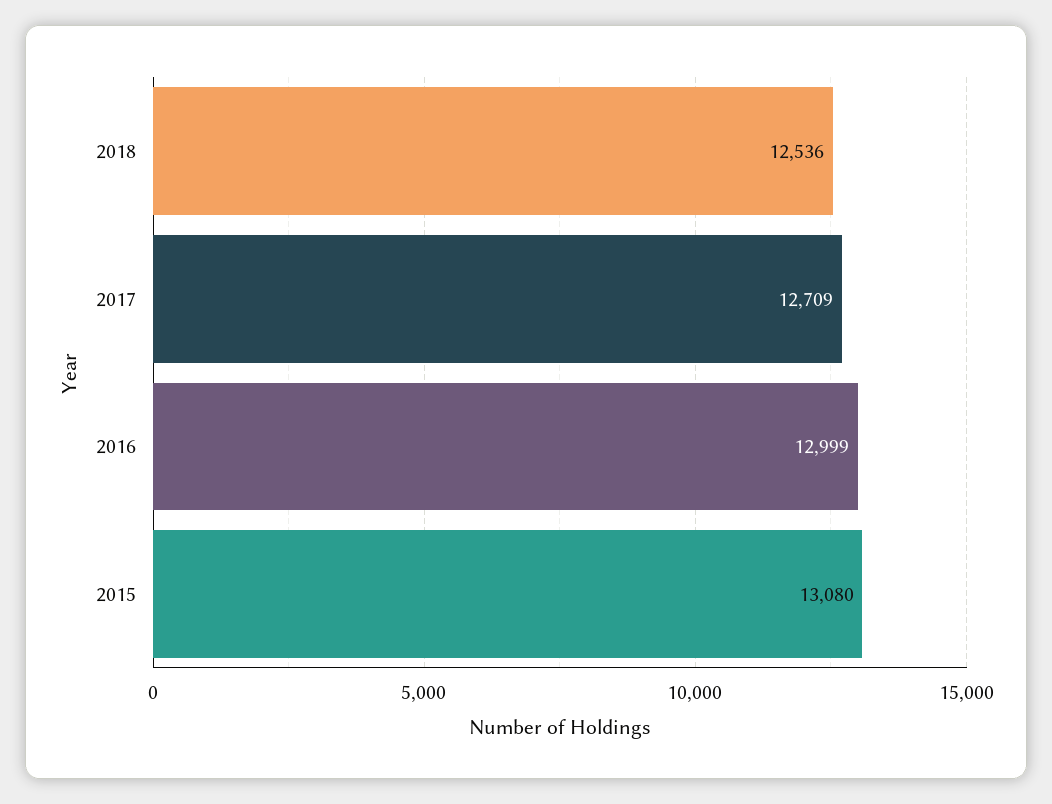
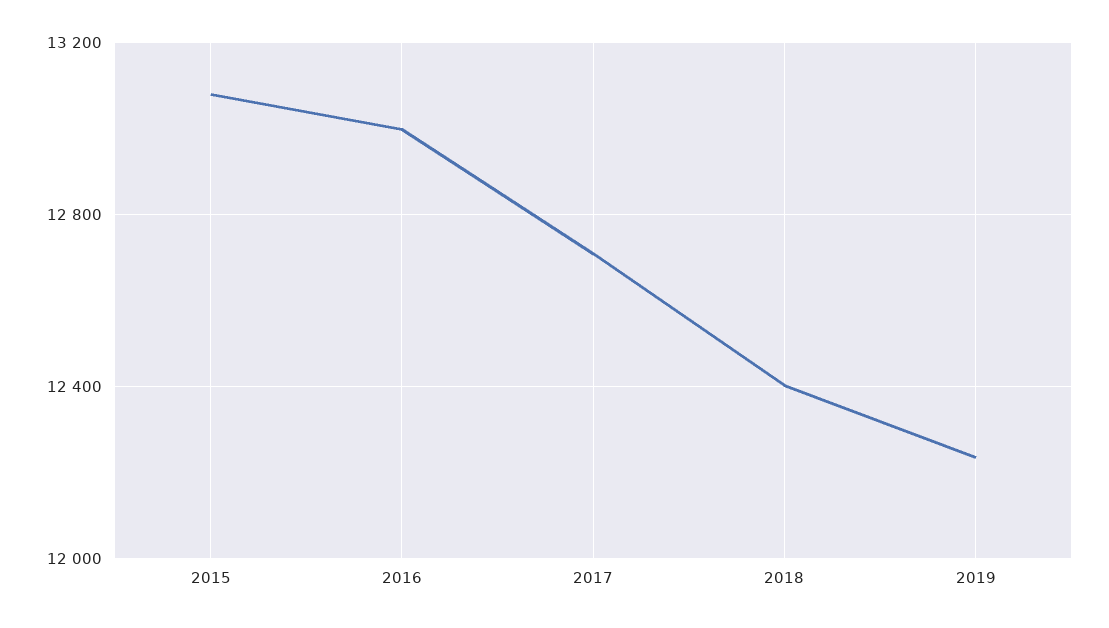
2018: 12536 -> 12400
2019: none -> 12250

